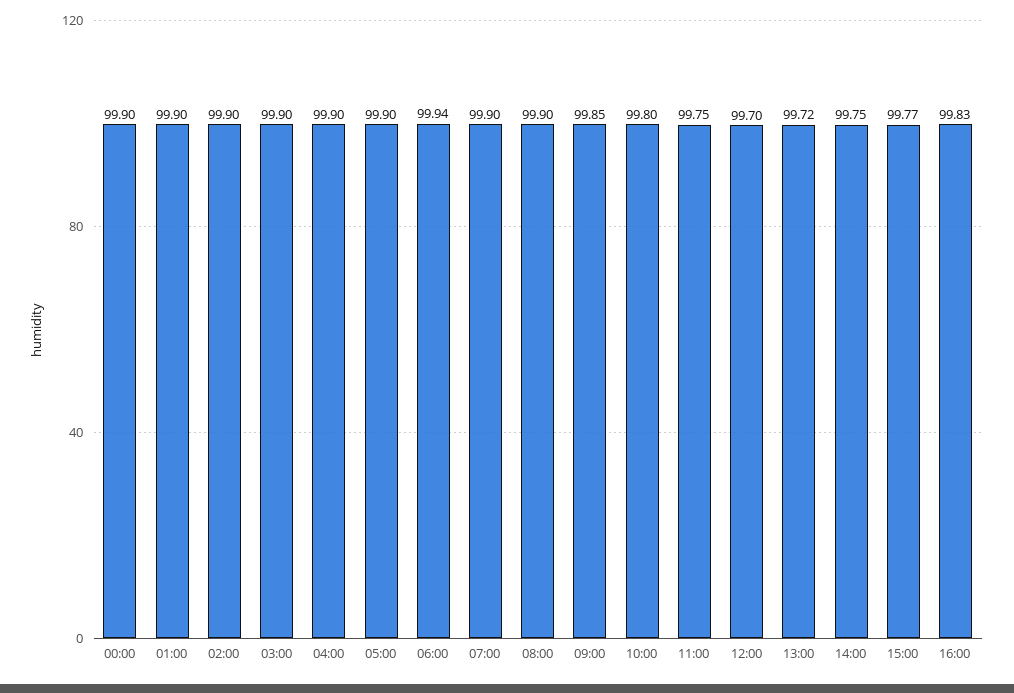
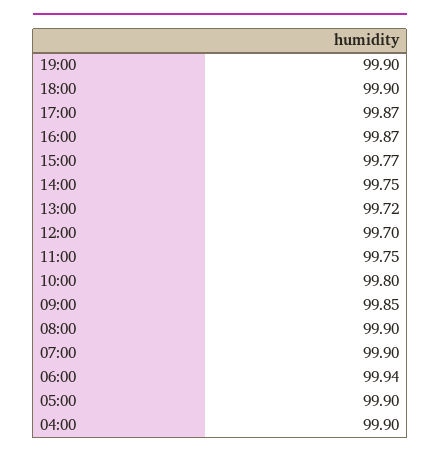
00:00: 99.9 -> none
01:00: 99.9 -> none
02:00: 99.9 -> none
03:00: 99.9 -> none
16:00: 99.83 -> 99.87
19:00: none -> 99.9
18:00: none -> 99.9
17:00: none -> 99.87

